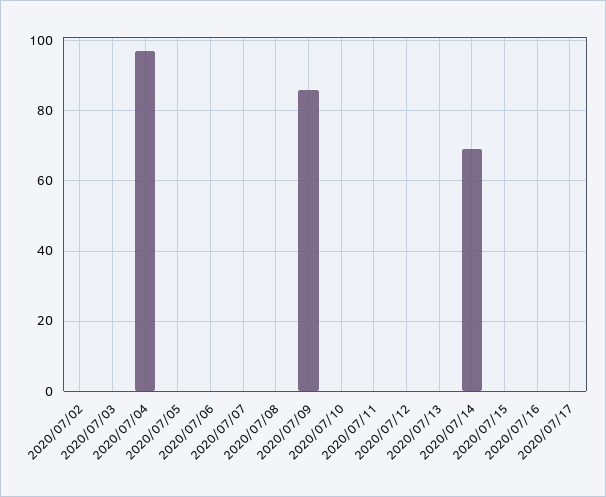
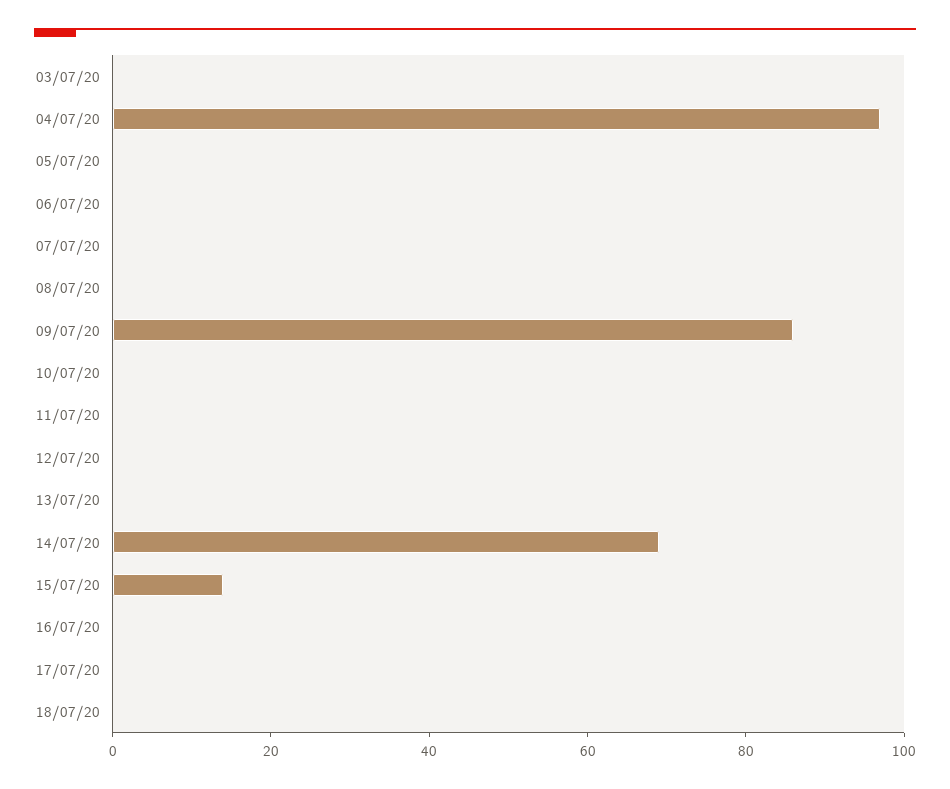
2020/07/02: 0 -> none
2020/07/15: 0 -> 15
18/07/20: none -> 0

